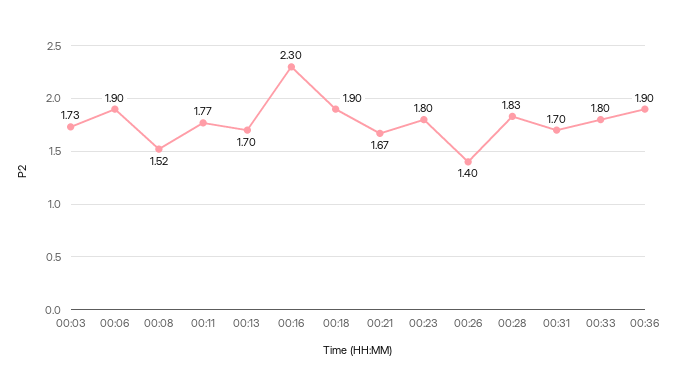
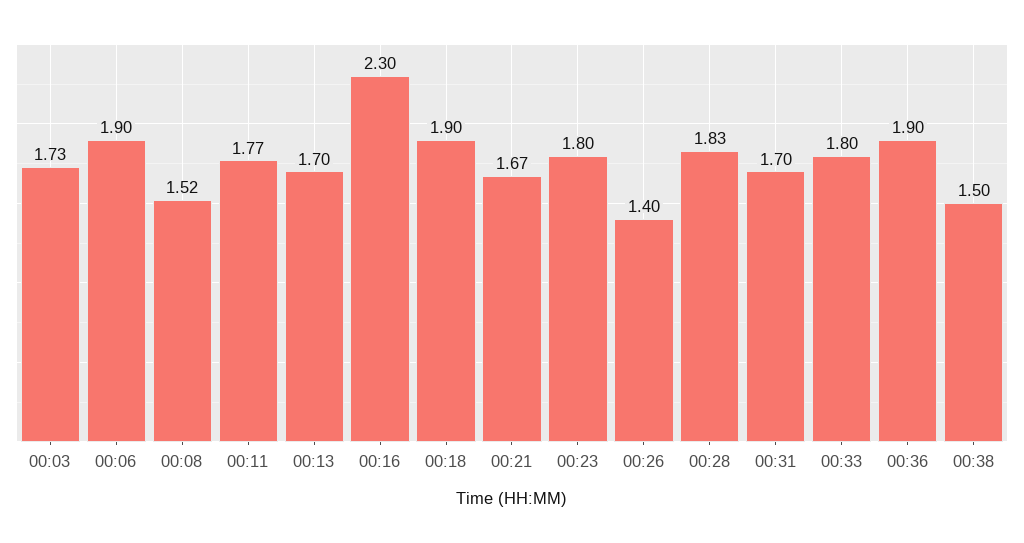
00:38: none -> 1.5

